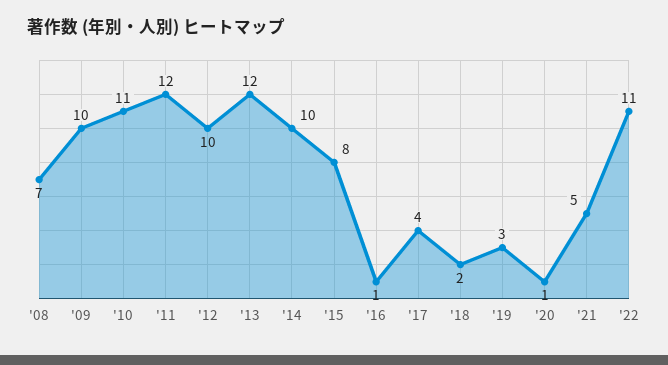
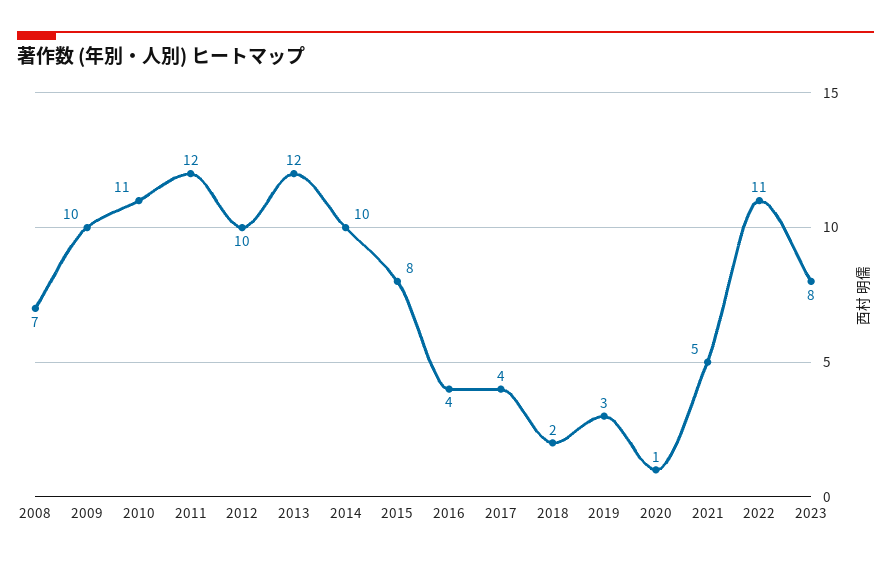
'16: 1 -> 4
2023: none -> 8

